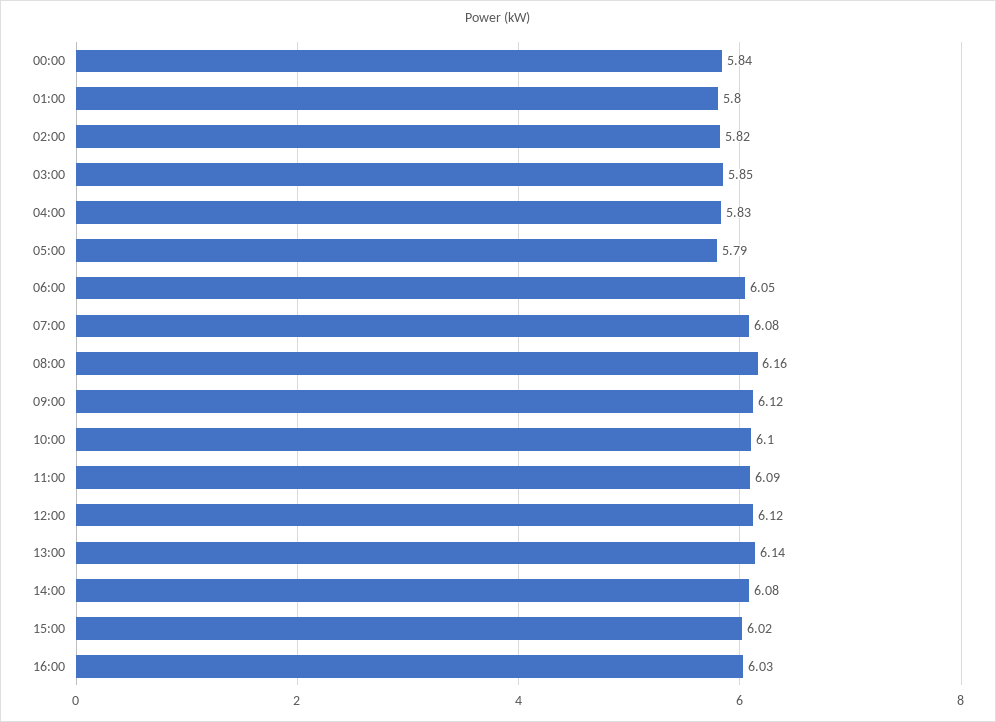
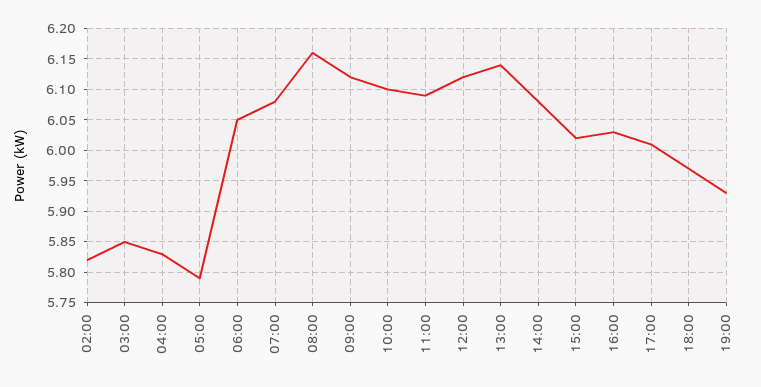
00:00: 5.84 -> none
01:00: 5.8 -> none
17:00: none -> 6.01
18:00: none -> 5.97
19:00: none -> 5.93

